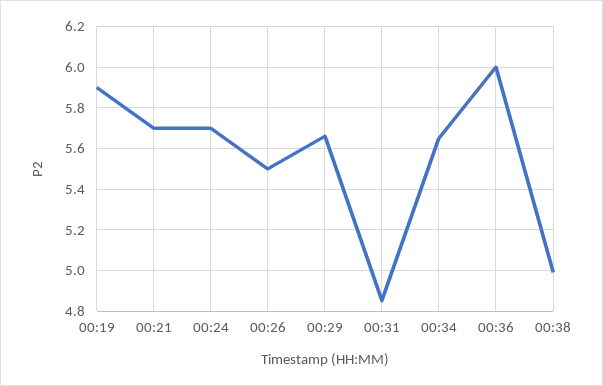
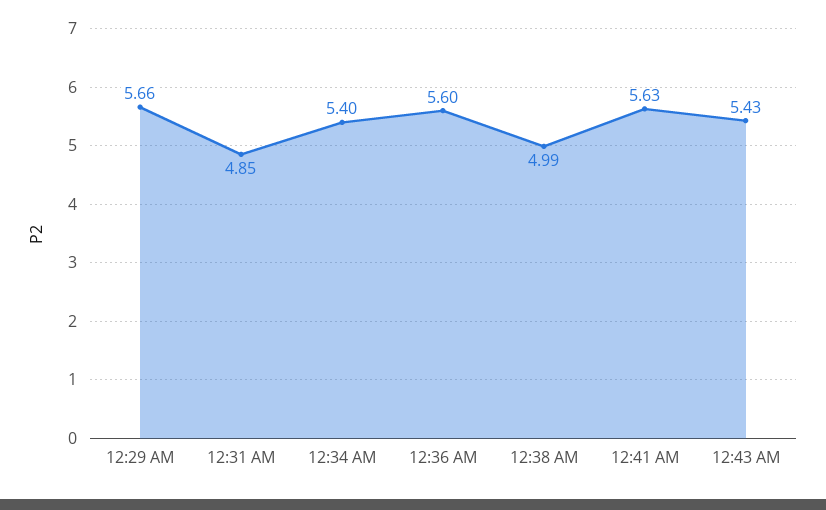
00:19: 5.9 -> none
00:21: 5.7 -> none
00:24: 5.7 -> none
00:26: 5.5 -> none
00:34: 5.65 -> 5.4
00:36: 6 -> 5.6
12:41 AM: none -> 5.63
12:43 AM: none -> 5.43

